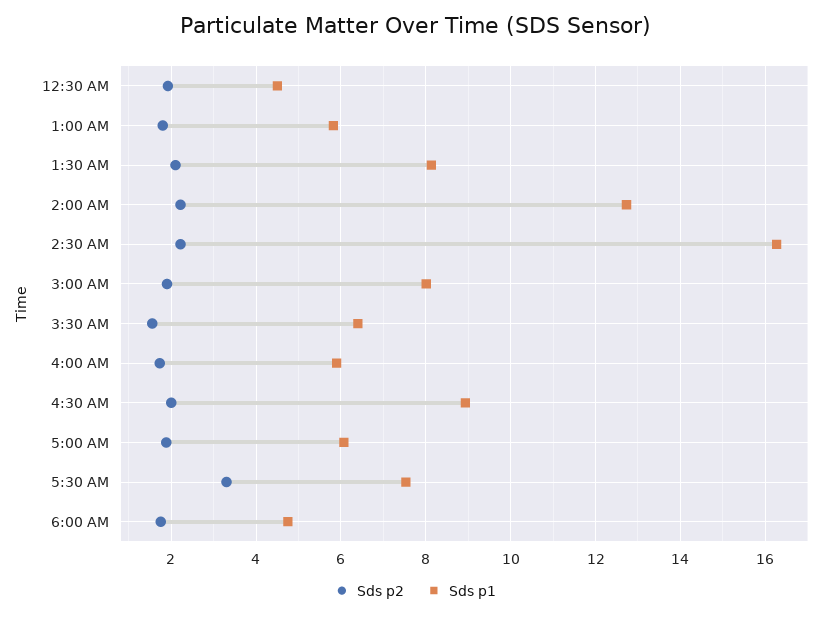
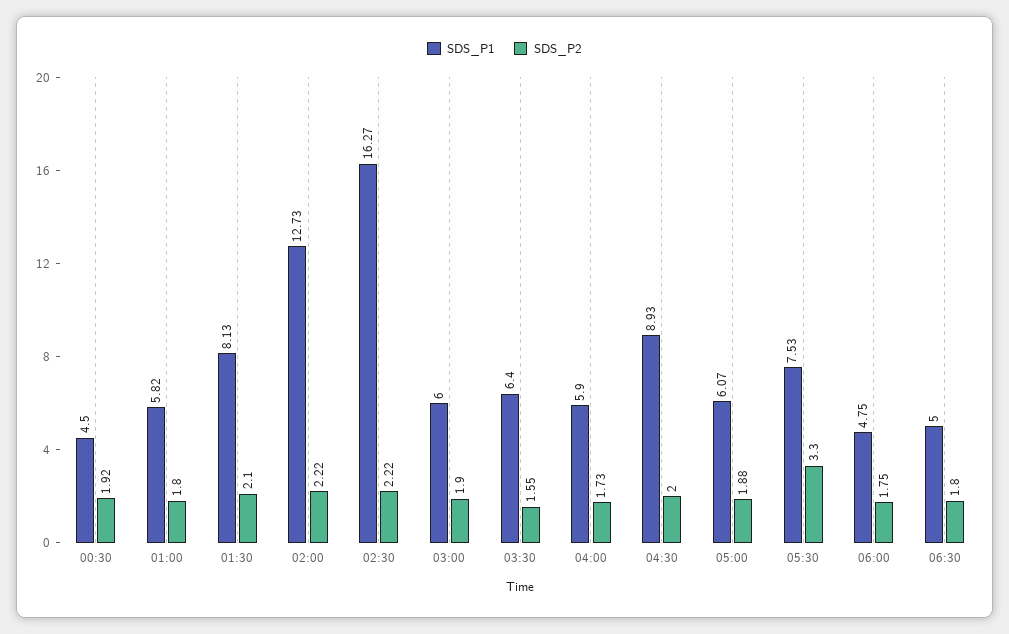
Sds p1, 3:00 AM: 8 -> 6
Sds p1, 06:30: none -> 5
Sds p2, 06:30: none -> 1.8

